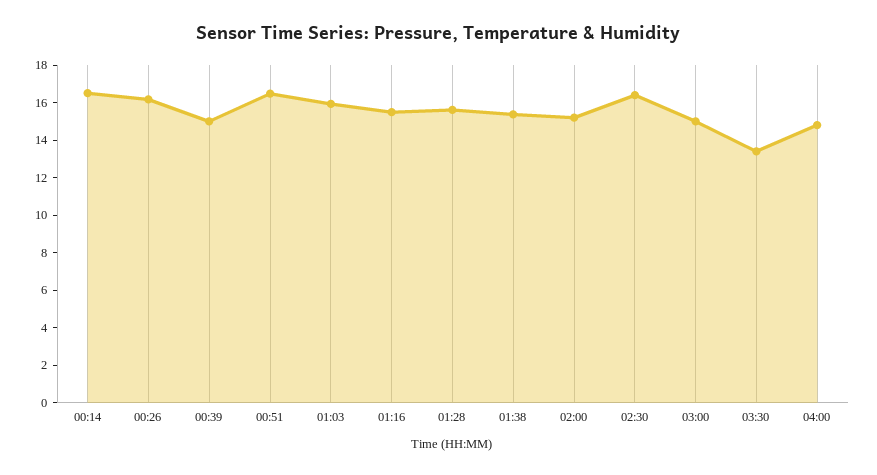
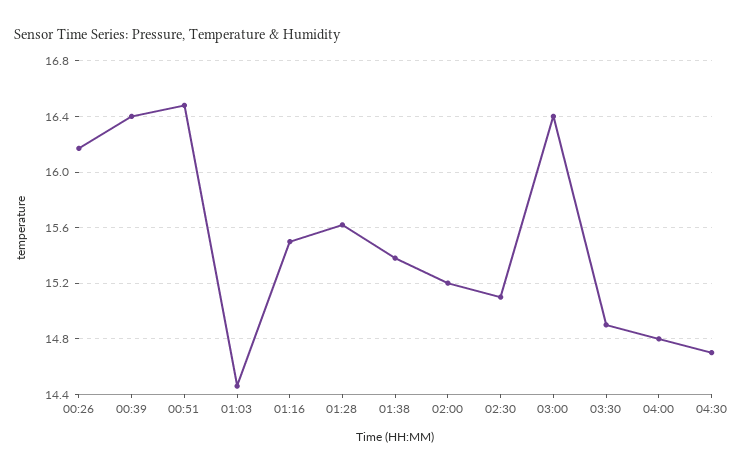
00:14: 16.5 -> none
00:39: 15 -> 16.4
01:03: 16 -> 14.45
02:30: 16.5 -> 15.1
03:00: 15 -> 16.4
03:30: 13.5 -> 14.9
04:30: none -> 14.7

